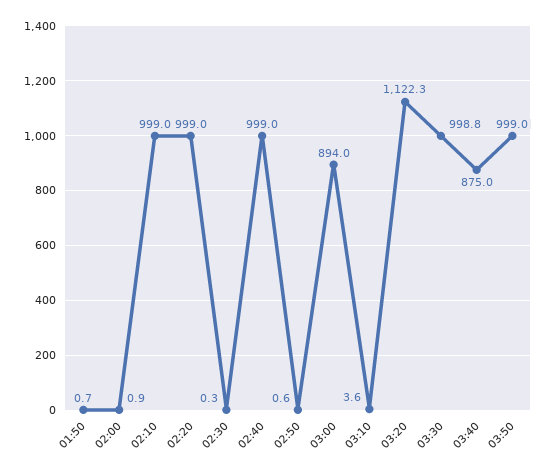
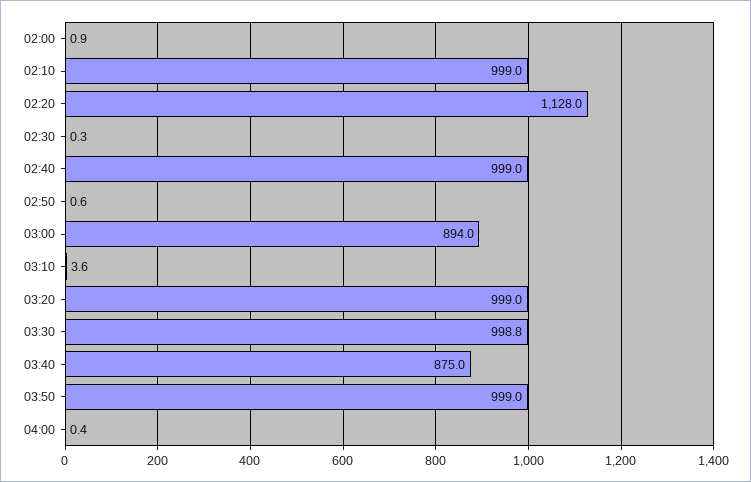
01:50: 0.7 -> none
02:20: 999 -> 1128
03:20: 1122.3 -> 999
04:00: none -> 0.4

